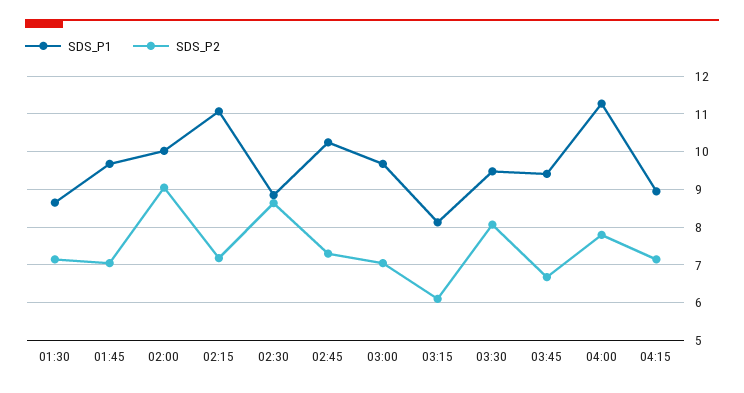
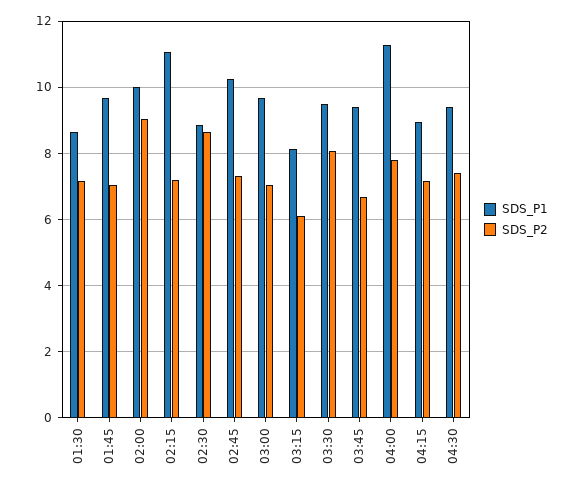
SDS_P1, 04:30: none -> 9.4
SDS_P2, 04:30: none -> 7.4

